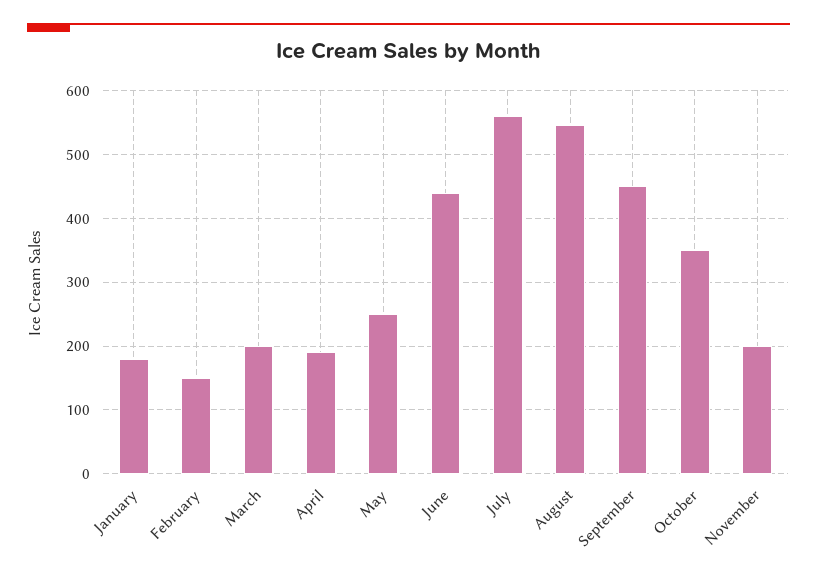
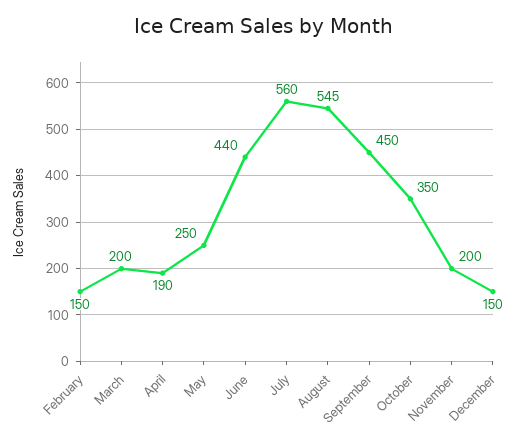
January: 180 -> none
December: none -> 150

